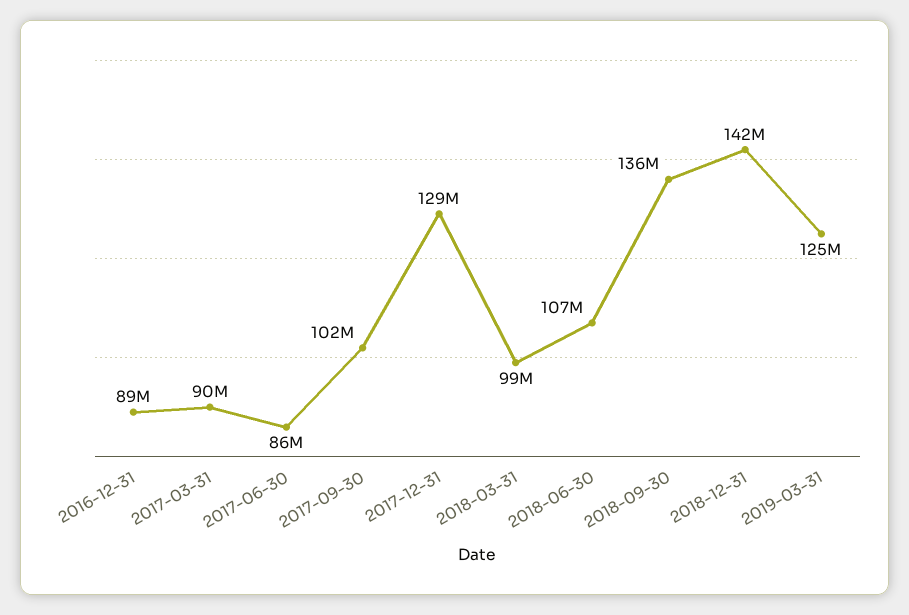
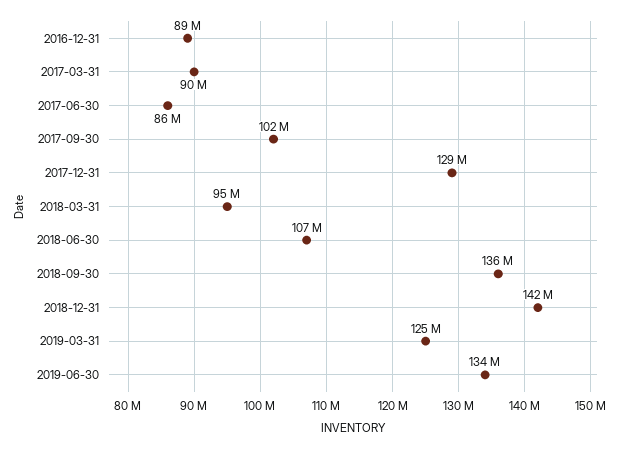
2018-03-31: 99000000 -> 95000000
2019-06-30: none -> 134000000

